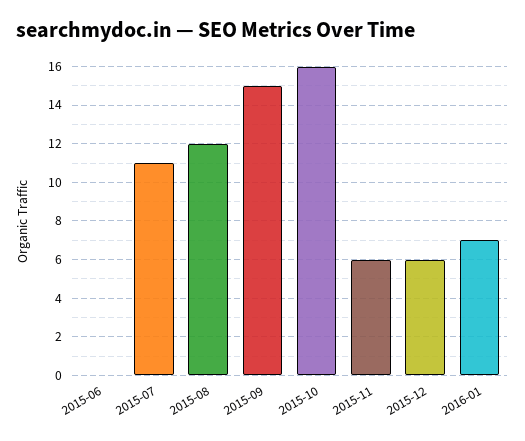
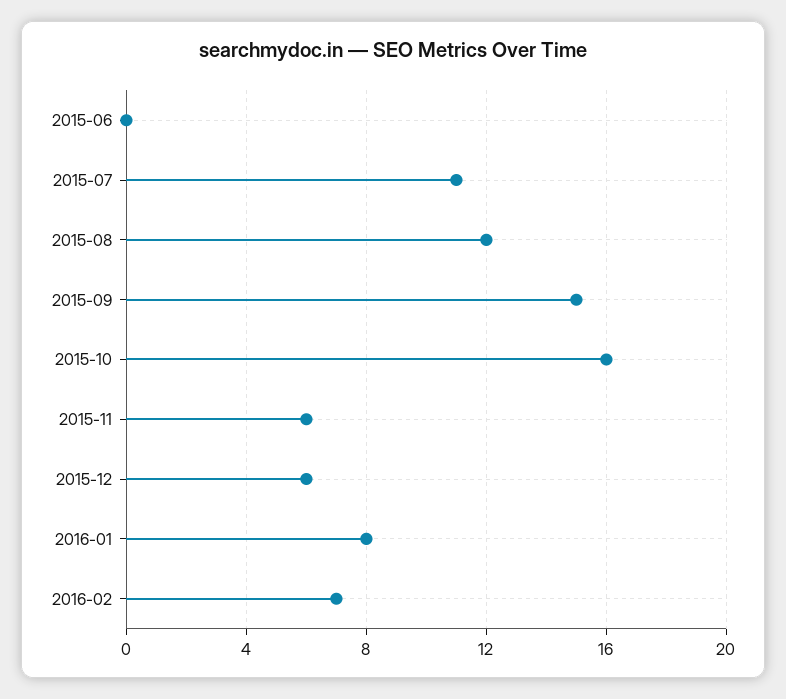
2016-01: 7 -> 8
2016-02: none -> 7

